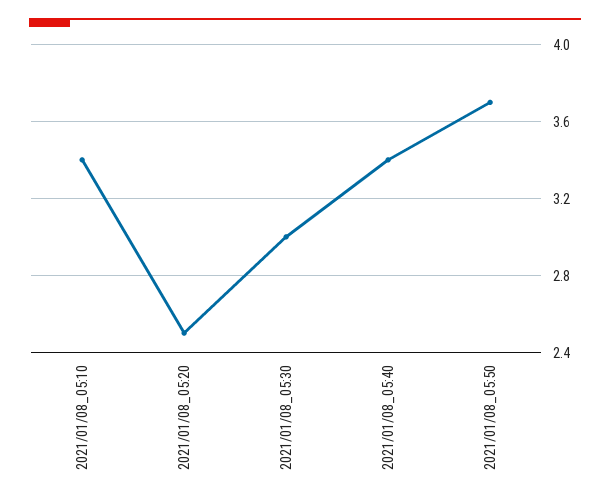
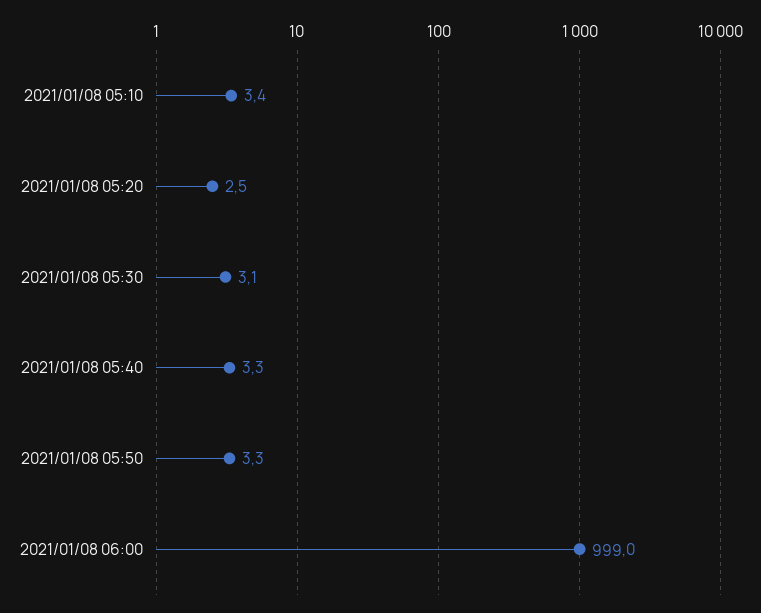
2021/01/08_05:30: 3 -> 3.1
2021/01/08_05:40: 3.4 -> 3.3
2021/01/08_05:50: 3.7 -> 3.3
2021/01/08 06:00: none -> 999

